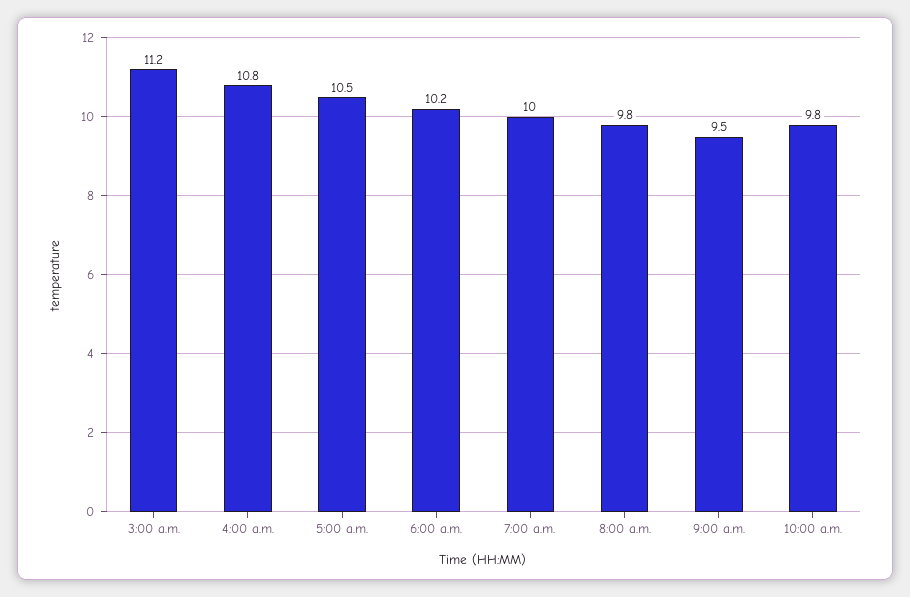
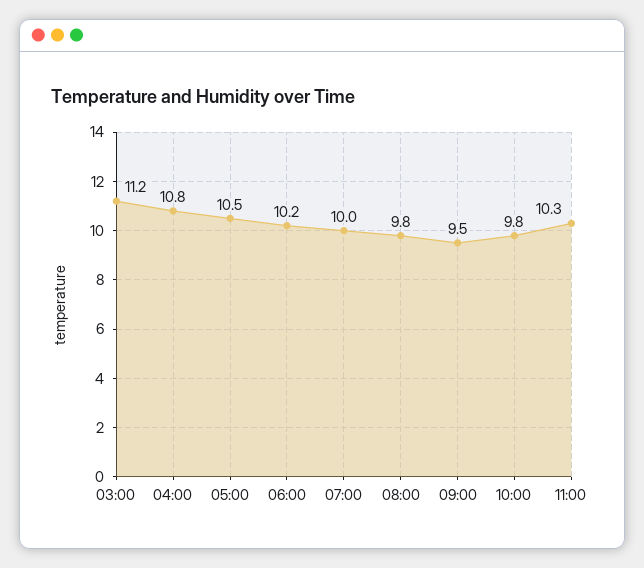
11:00: none -> 10.3

